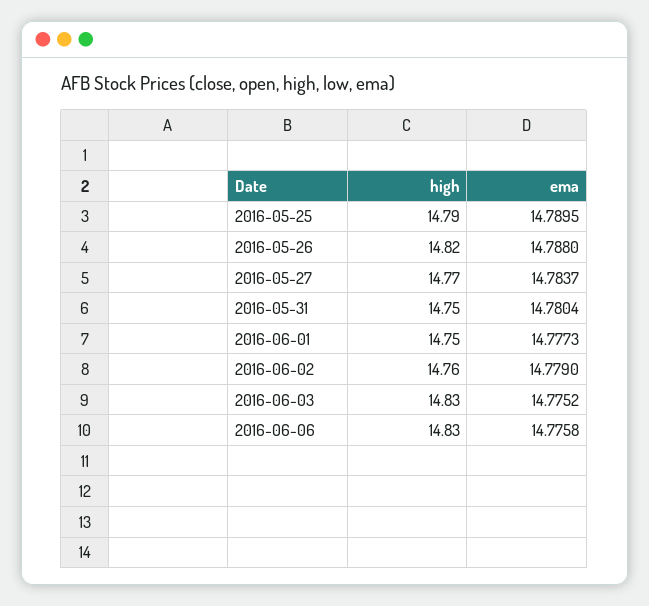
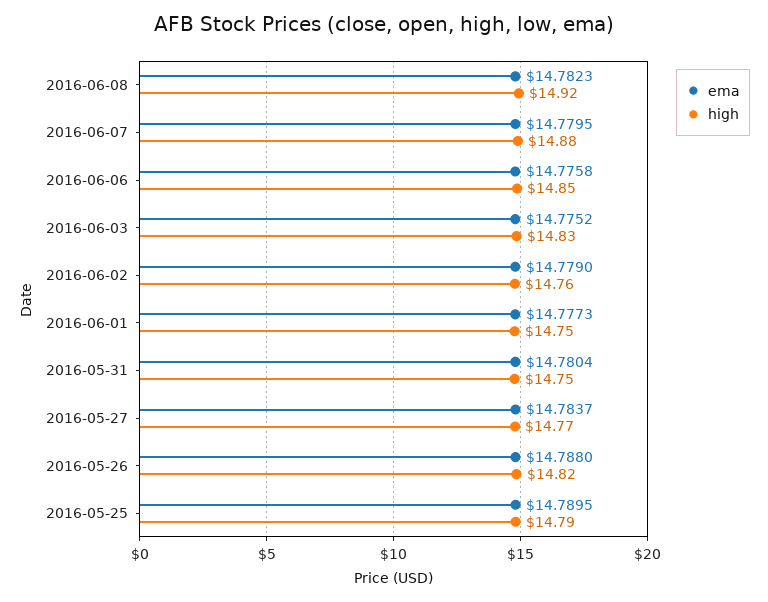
high, 2016-06-06: 14.83 -> 14.85
ema, 2016-06-08: none -> 14.7823
high, 2016-06-08: none -> 14.92
ema, 2016-06-07: none -> 14.7795
high, 2016-06-07: none -> 14.88

